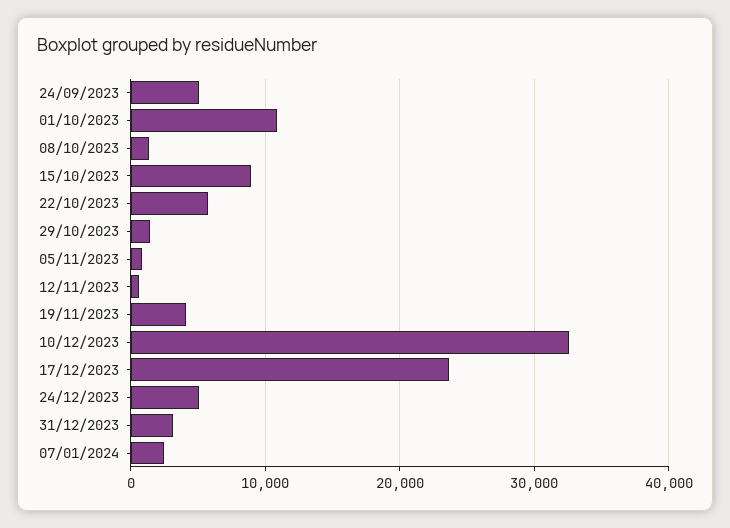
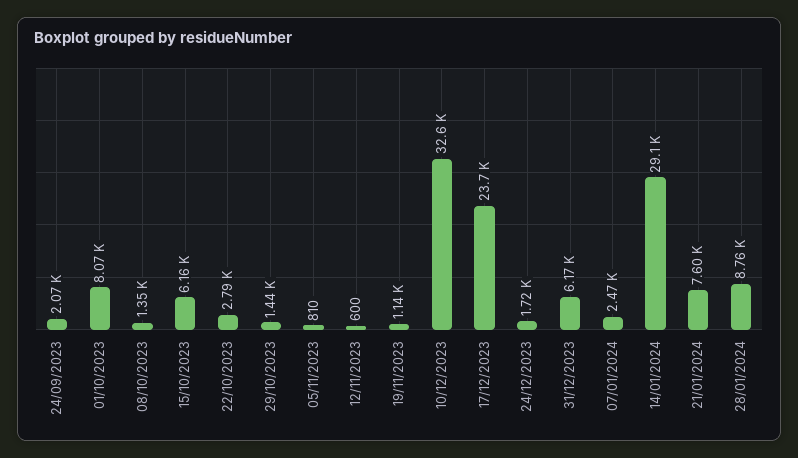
24/09/2023: 5000 -> 2070
01/10/2023: 11000 -> 8070
15/10/2023: 9000 -> 6160
22/10/2023: 6000 -> 2790
19/11/2023: 4000 -> 1140
24/12/2023: 5000 -> 1720
31/12/2023: 3000 -> 6170
14/01/2024: none -> 29100
21/01/2024: none -> 7600
28/01/2024: none -> 8760

